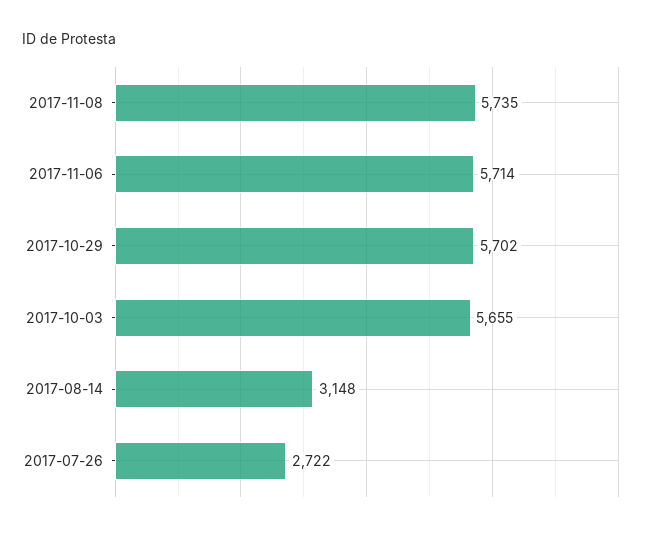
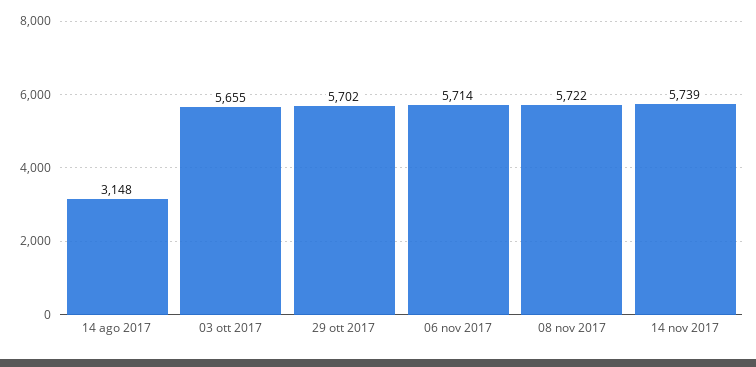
2017-11-08: 5735 -> 5722
2017-07-26: 2722 -> none
14 nov 2017: none -> 5739

